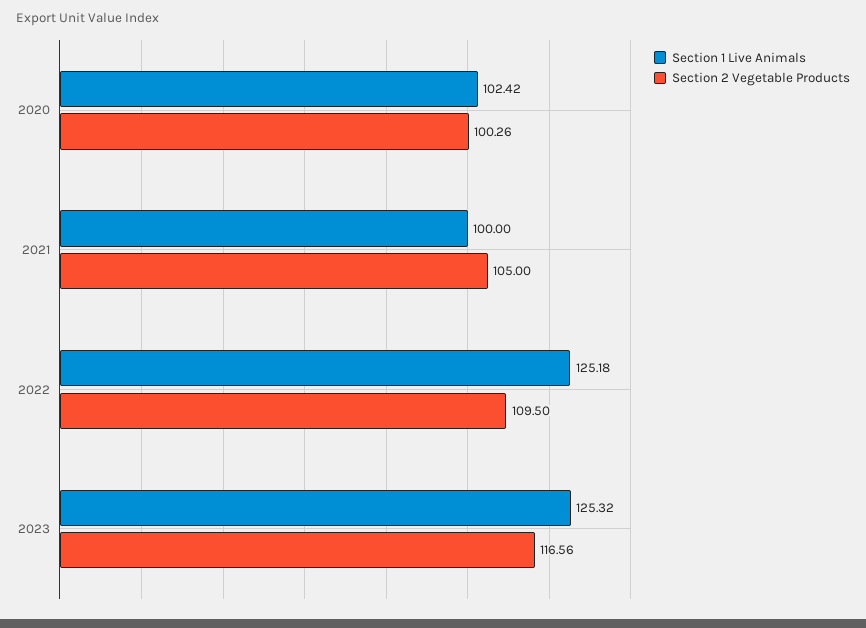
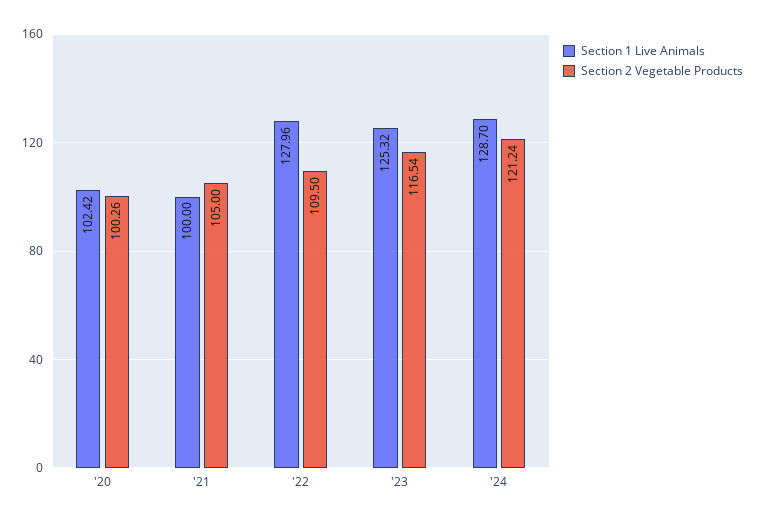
Section 1 Live Animals, 2022: 125.18 -> 127.96
Section 2 Vegetable Products, 2023: 116.56 -> 116.54
Section 1 Live Animals, '24: none -> 128.7
Section 2 Vegetable Products, '24: none -> 121.24

